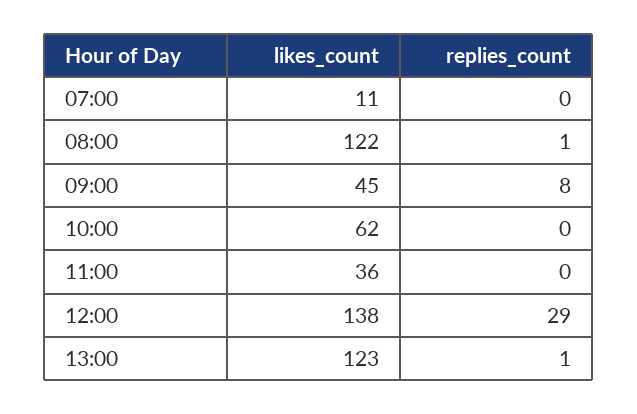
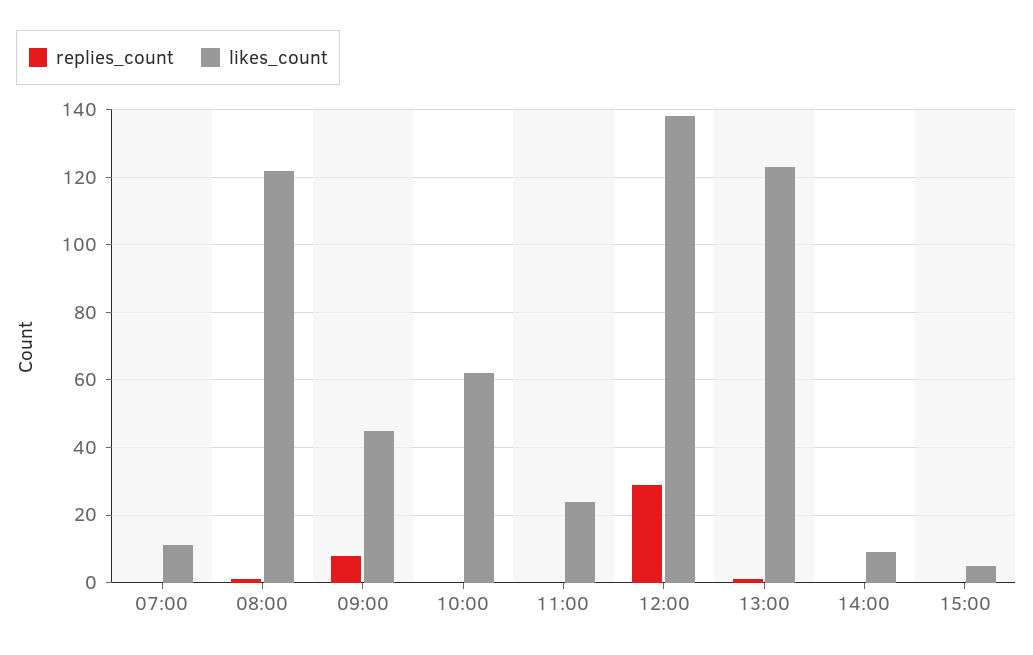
likes_count, 11:00: 36 -> 25
replies_count, 14:00: none -> 0
likes_count, 14:00: none -> 10
replies_count, 15:00: none -> 0
likes_count, 15:00: none -> 5

